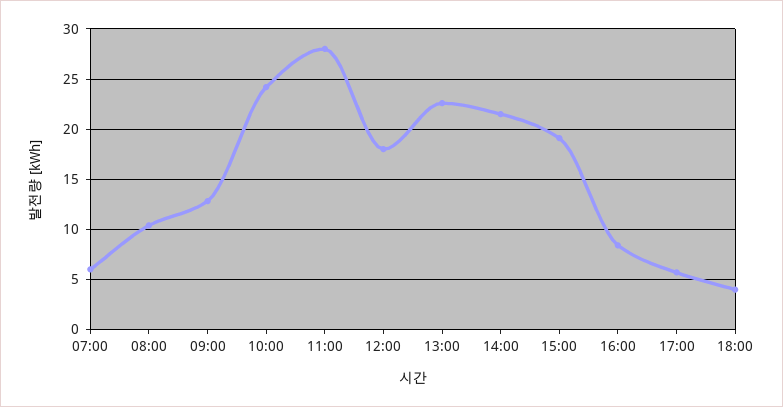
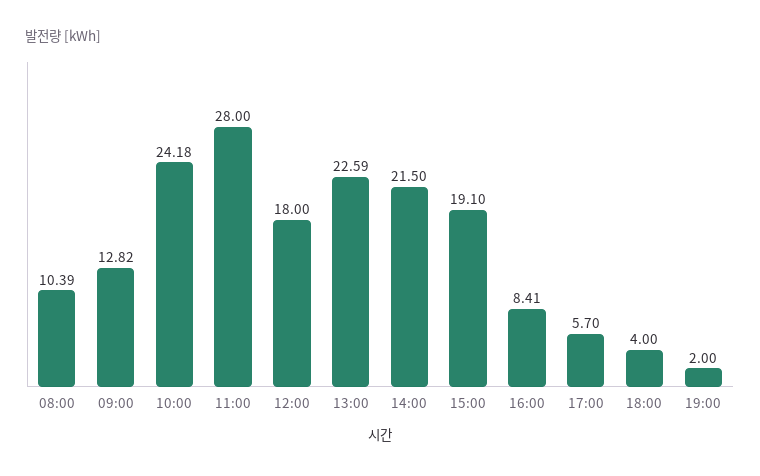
07:00: 6 -> none
19:00: none -> 2

